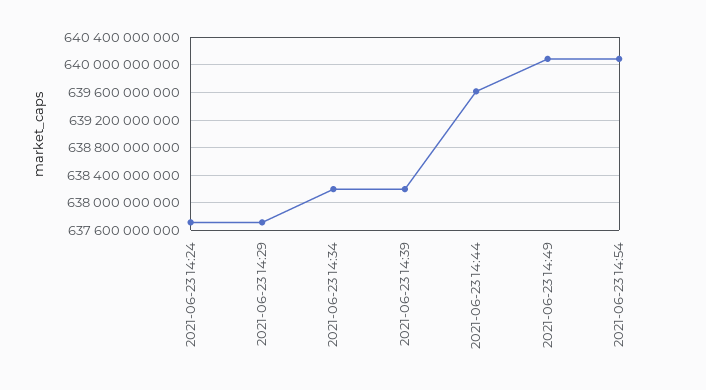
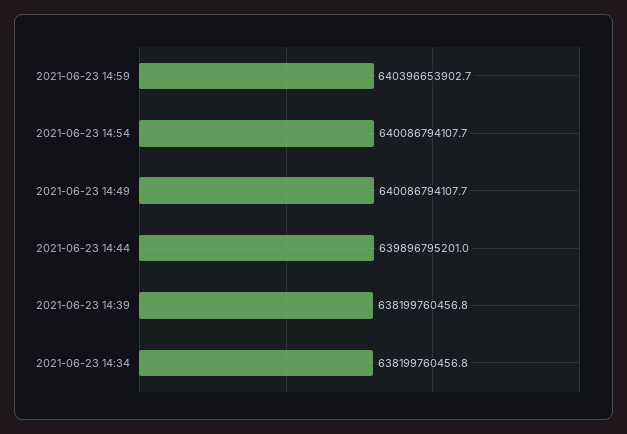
2021-06-23 14:24: 637700000000 -> none
2021-06-23 14:29: 637700000000 -> none
2021-06-23 14:44: 639600000000 -> 639896795201
2021-06-23 14:59: none -> 640396653902.7

